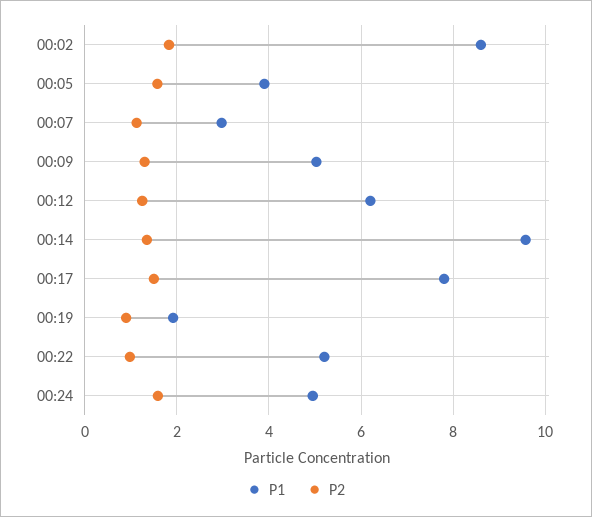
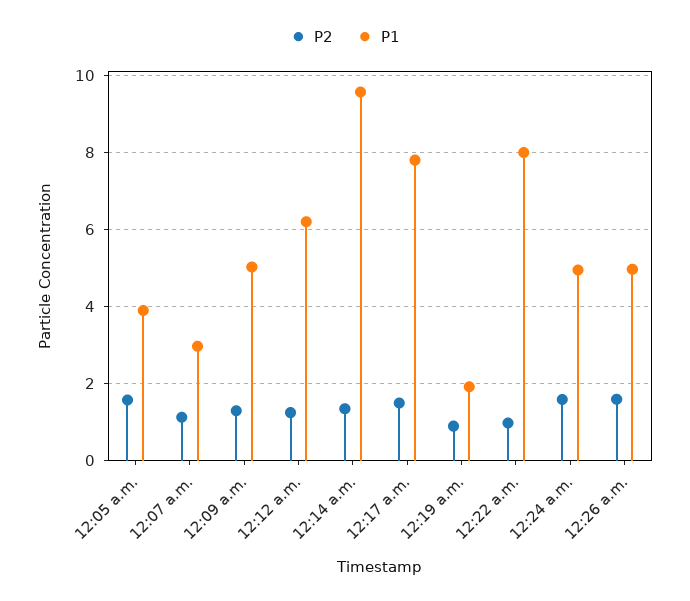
P1, 00:02: 8.6 -> none
P2, 00:02: 1.8 -> none
P1, 00:22: 5.2 -> 8
P2, 12:26 a.m.: none -> 1.6
P1, 12:26 a.m.: none -> 5

